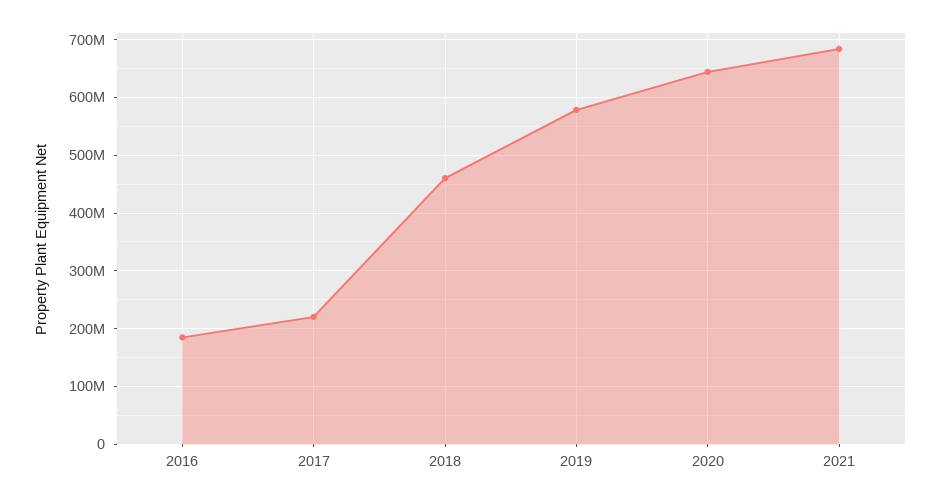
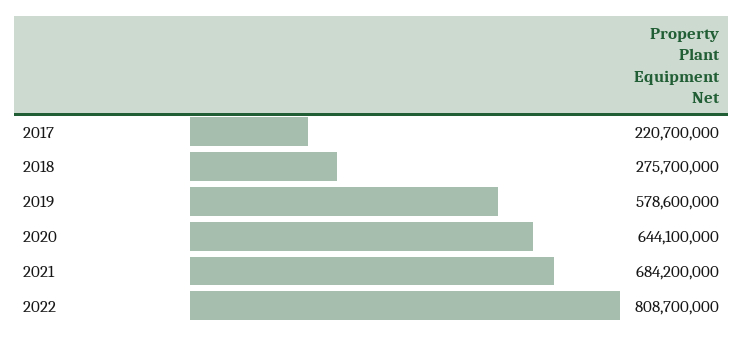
2016: 180000000 -> none
2018: 460000000 -> 275700000
2022: none -> 808700000

